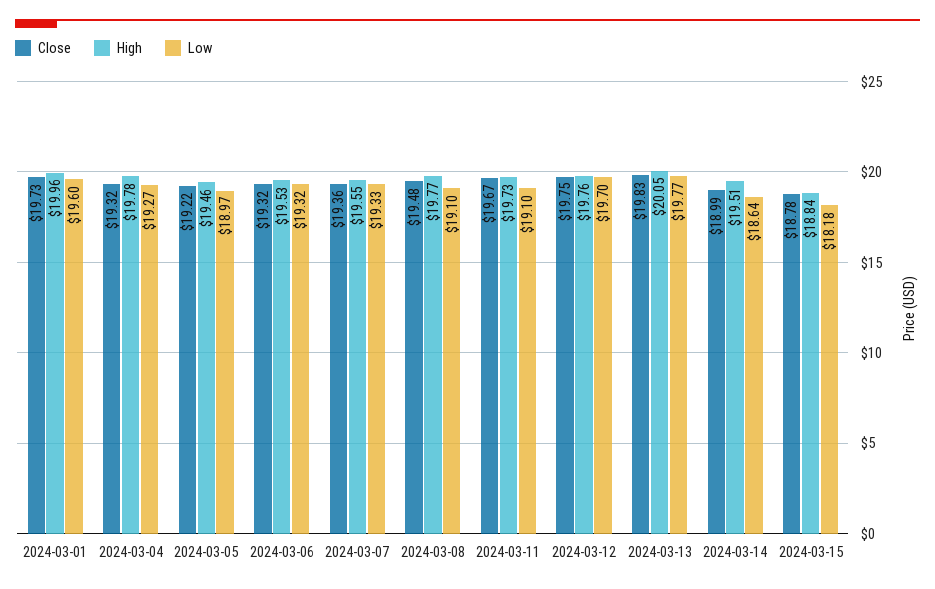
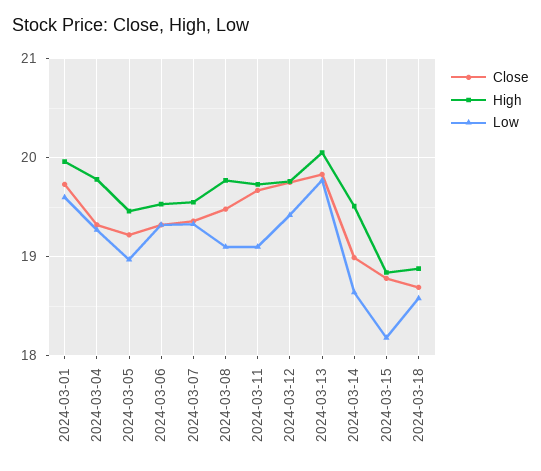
Low, 2024-03-12: 19.7 -> 19.4
Close, 2024-03-18: none -> 18.7
High, 2024-03-18: none -> 18.9
Low, 2024-03-18: none -> 18.6

